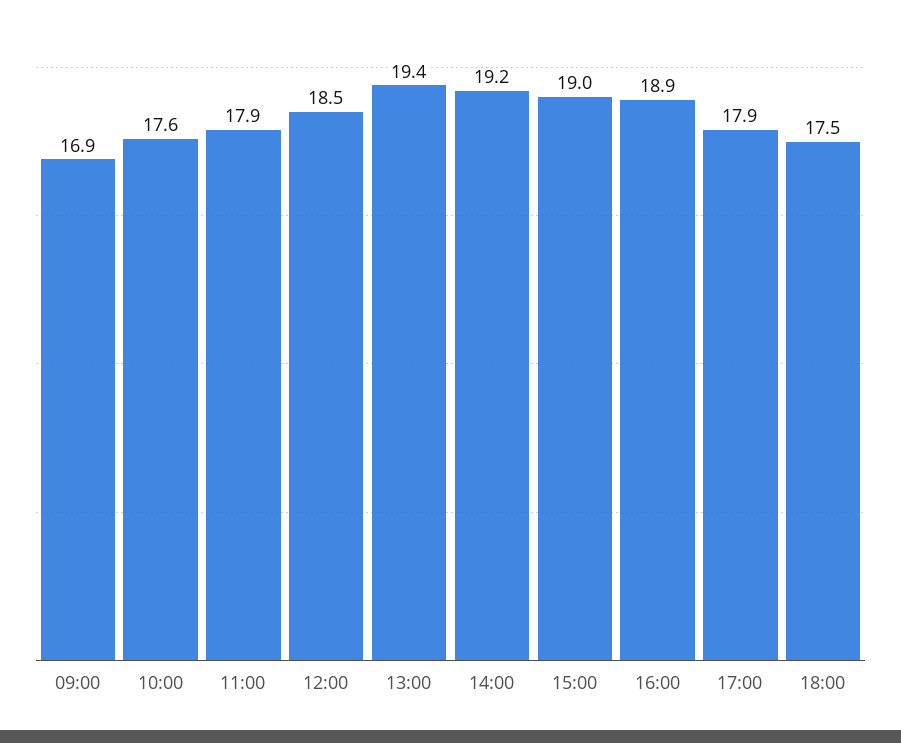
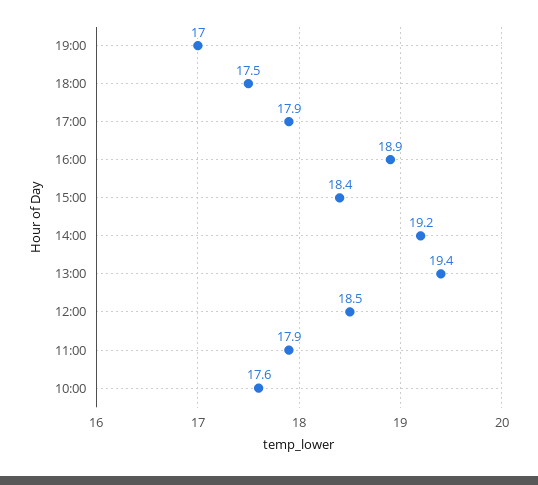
09:00: 16.9 -> none
15:00: 19 -> 18.4
19:00: none -> 17

